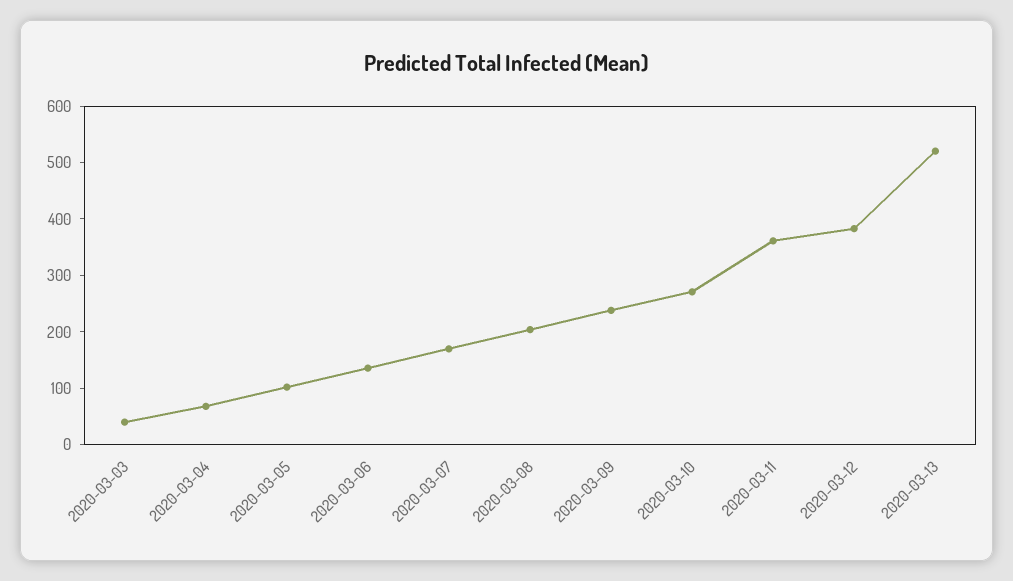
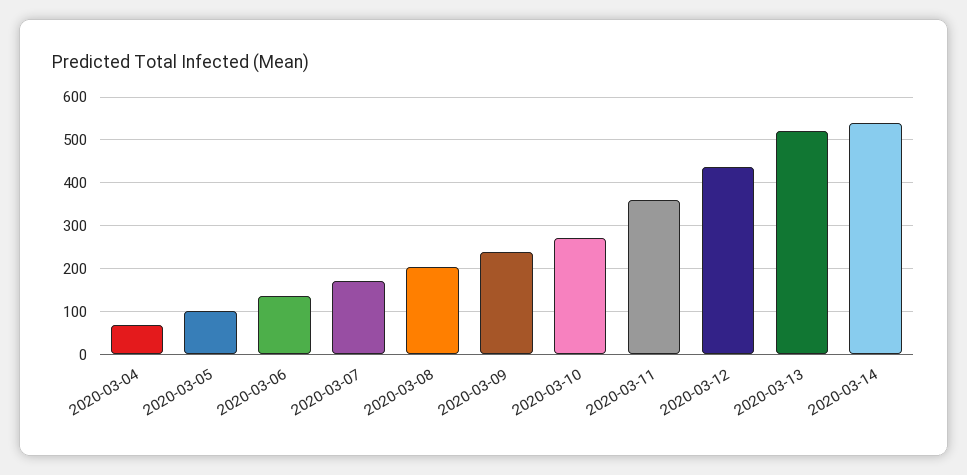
2020-03-03: 40 -> none
2020-03-12: 380 -> 440
2020-03-14: none -> 540

